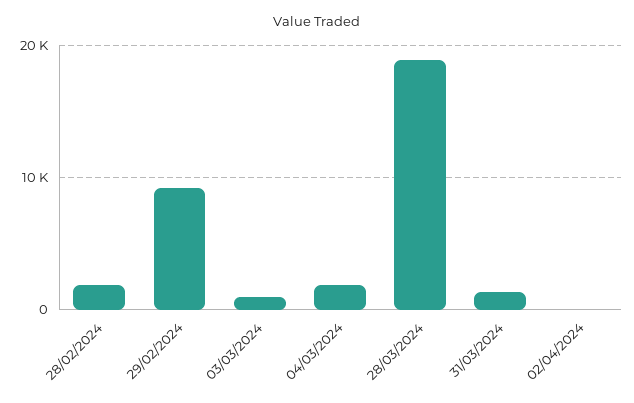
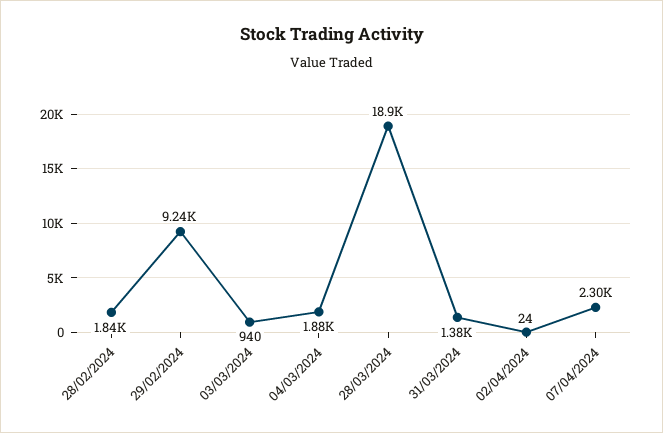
07/04/2024: none -> 2300

